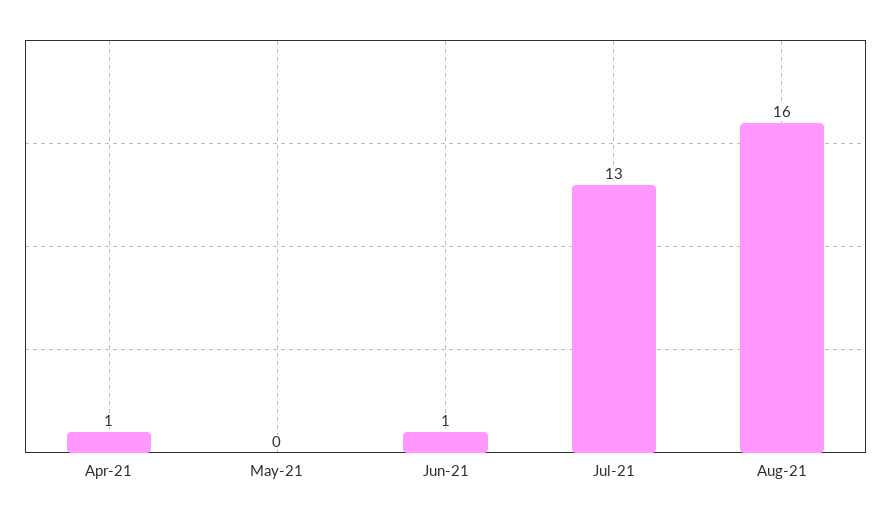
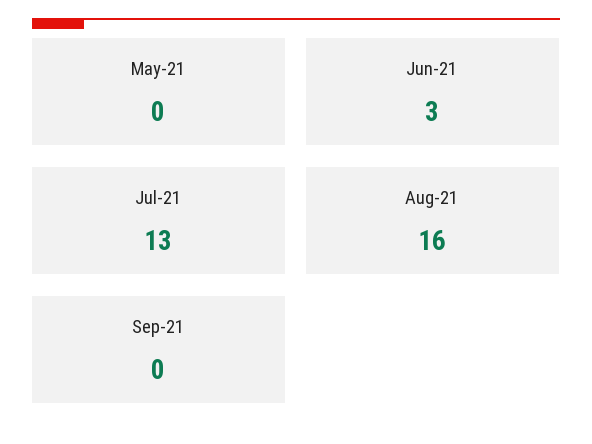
Apr-21: 1 -> none
Jun-21: 1 -> 3
Sep-21: none -> 0

